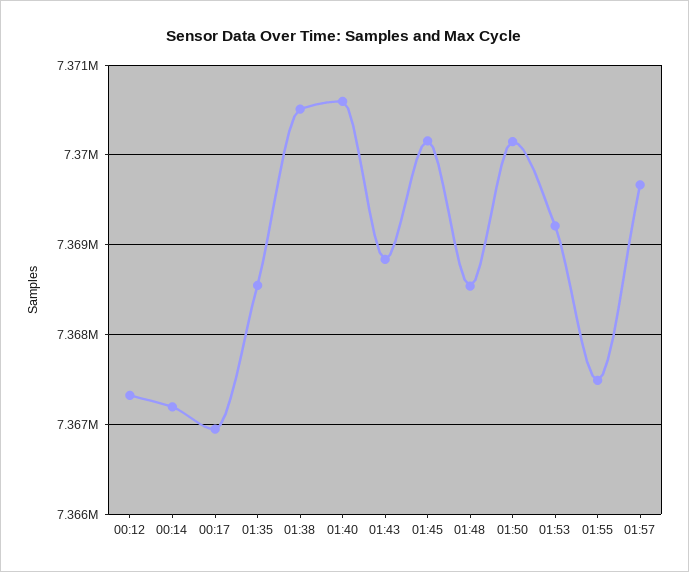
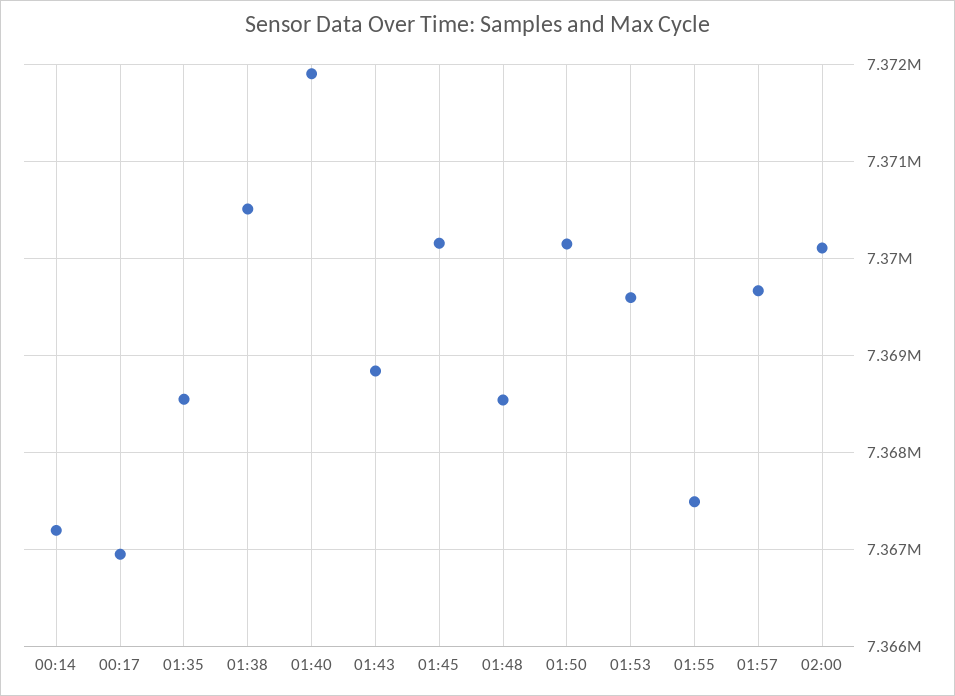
00:12: 7367300 -> none
01:40: 7370600 -> 7371900
01:53: 7369200 -> 7369600
02:00: none -> 7370100

